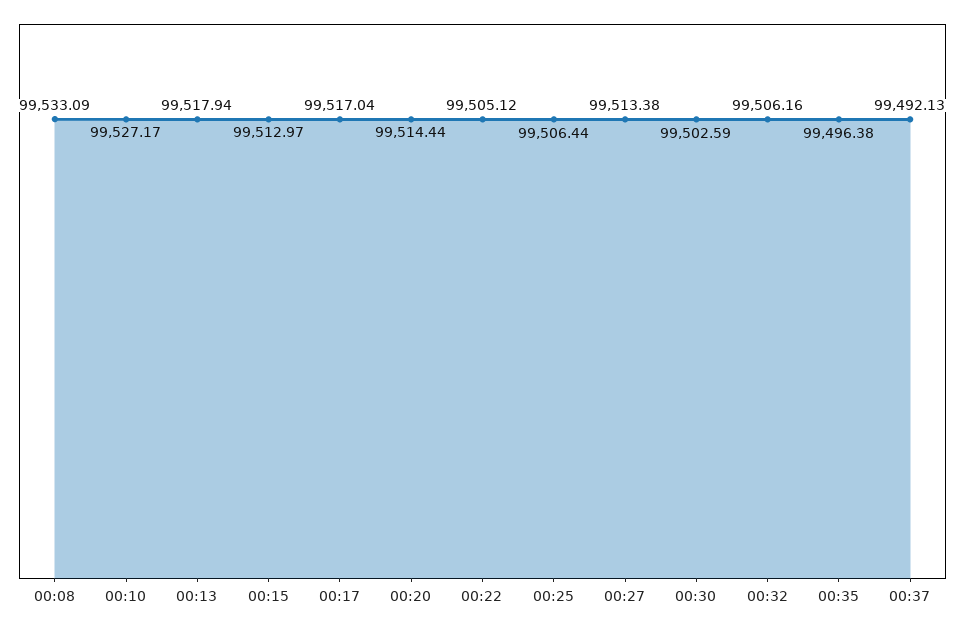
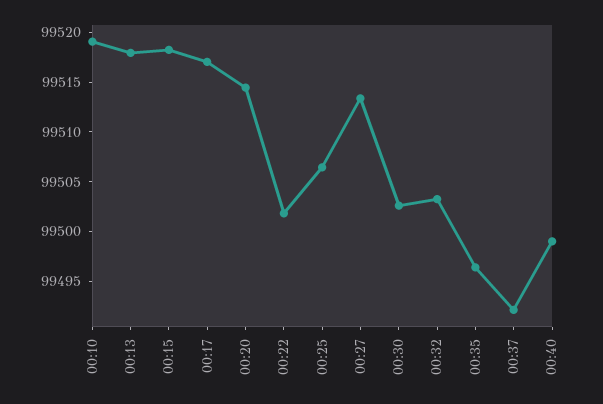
00:08: 99533.09 -> none
00:10: 99527.17 -> 99519
00:15: 99512.97 -> 99518
00:22: 99505.12 -> 99502
00:32: 99506.16 -> 99503
00:40: none -> 99499

